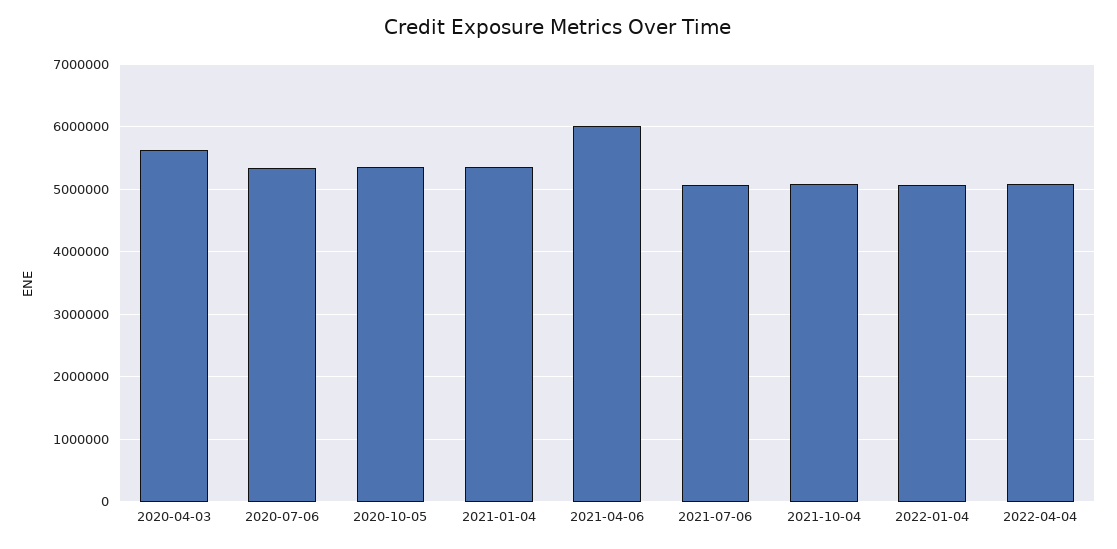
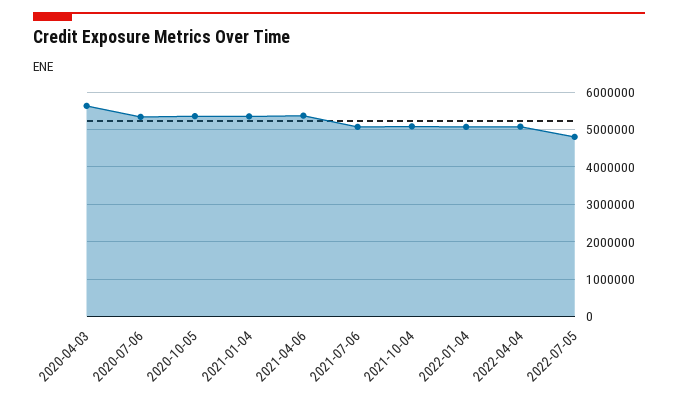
2021-04-06: 6000000 -> 5400000
2022-07-05: none -> 4800000

